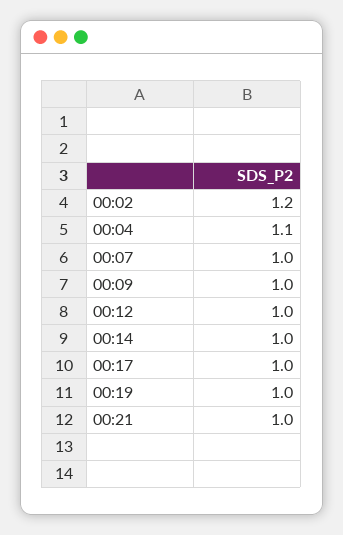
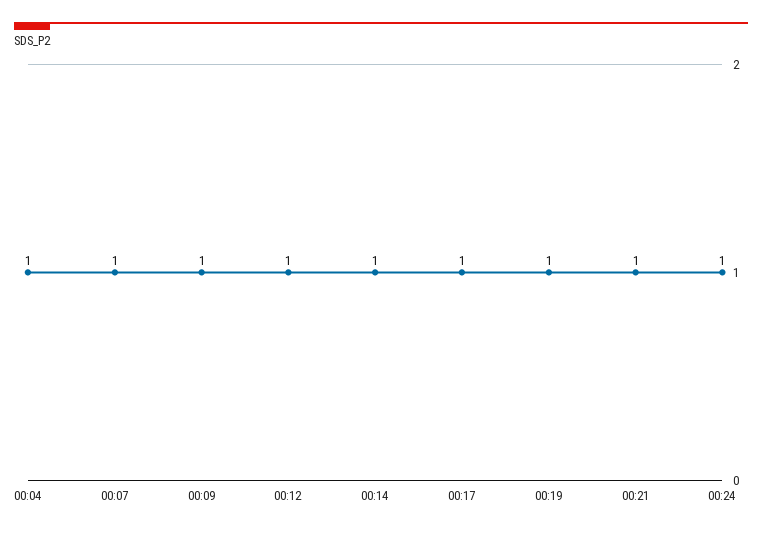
00:02: 1.2 -> none
00:04: 1.1 -> 1
00:24: none -> 1

